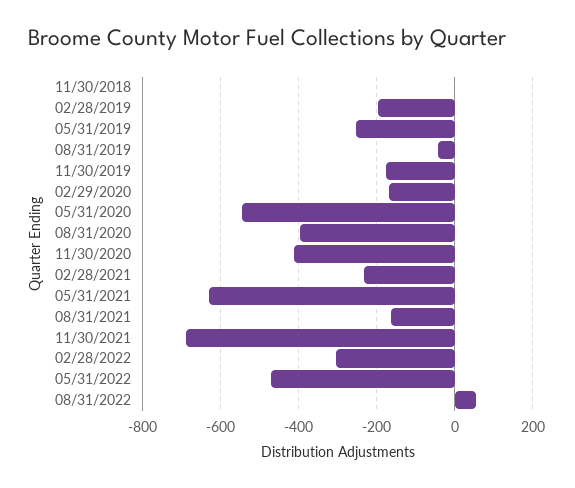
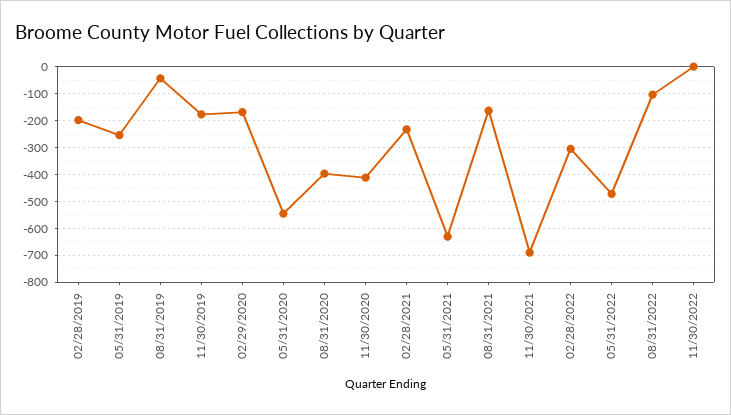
11/30/2018: 0 -> none
08/31/2022: 60 -> -100
11/30/2022: none -> 0

